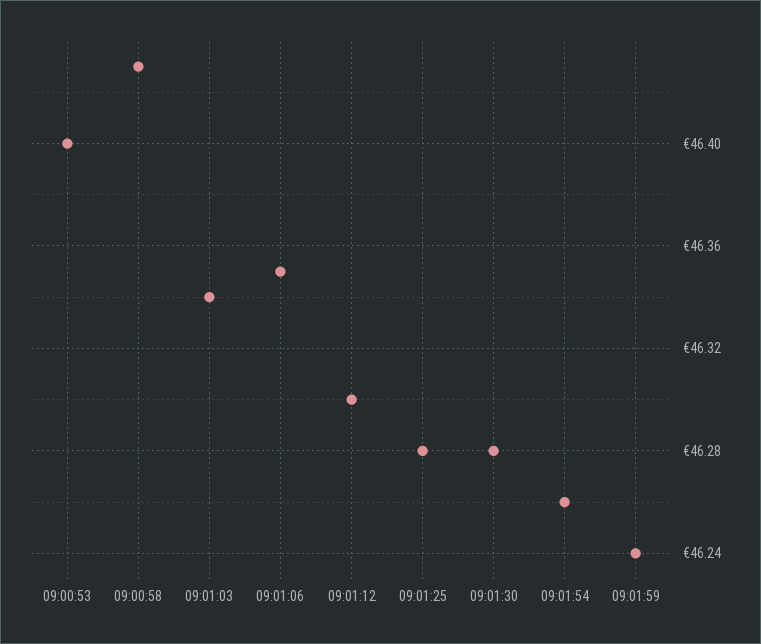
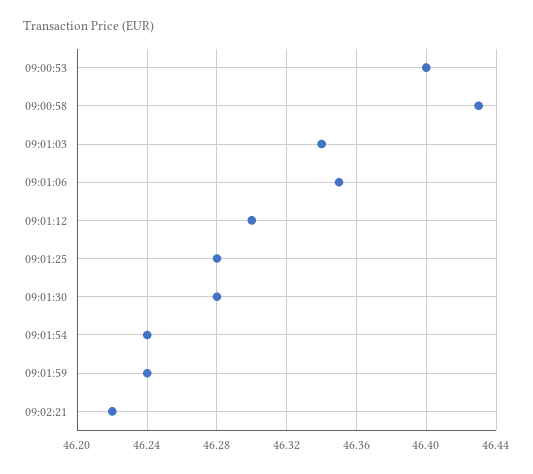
09:01:54: 46.26 -> 46.24
09:02:21: none -> 46.22

